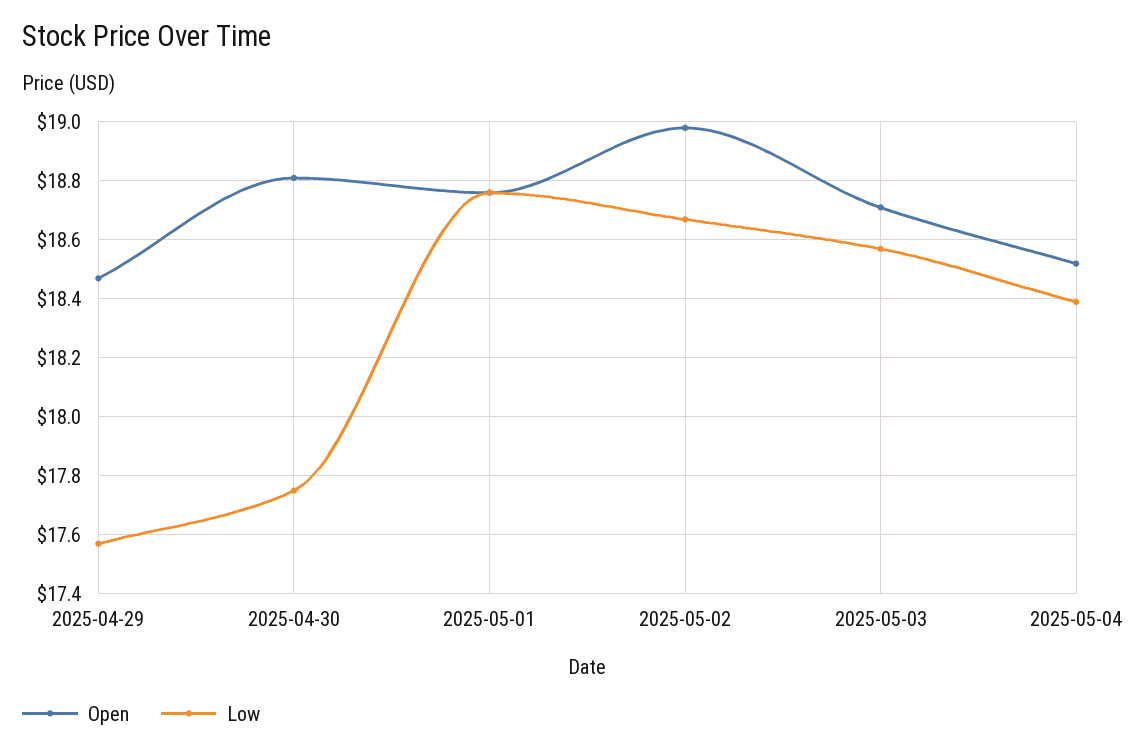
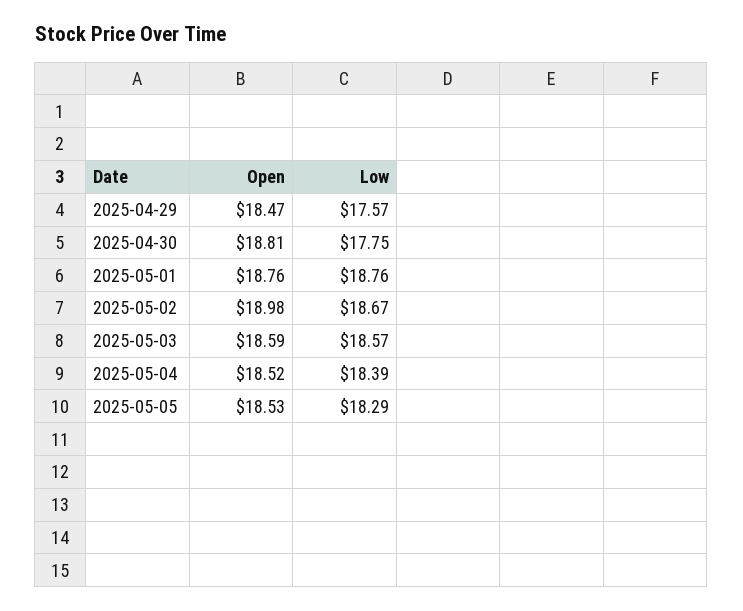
Open, 2025-05-03: 18.7 -> 18.59
Open, 2025-05-05: none -> 18.53
Low, 2025-05-05: none -> 18.29

